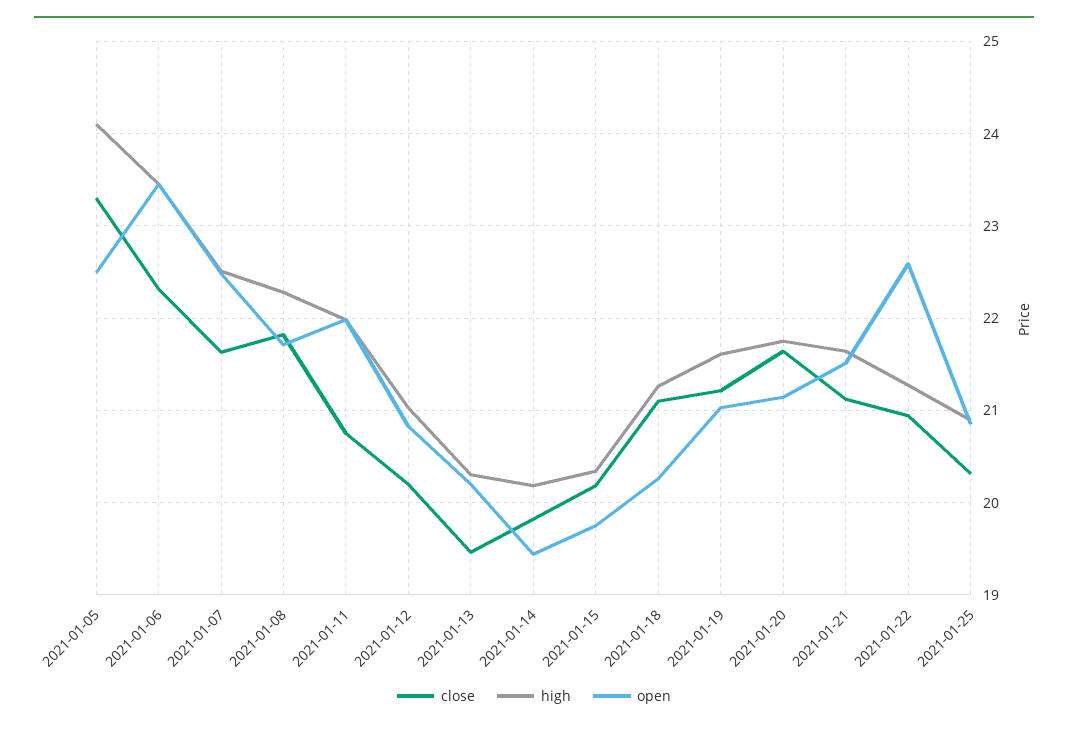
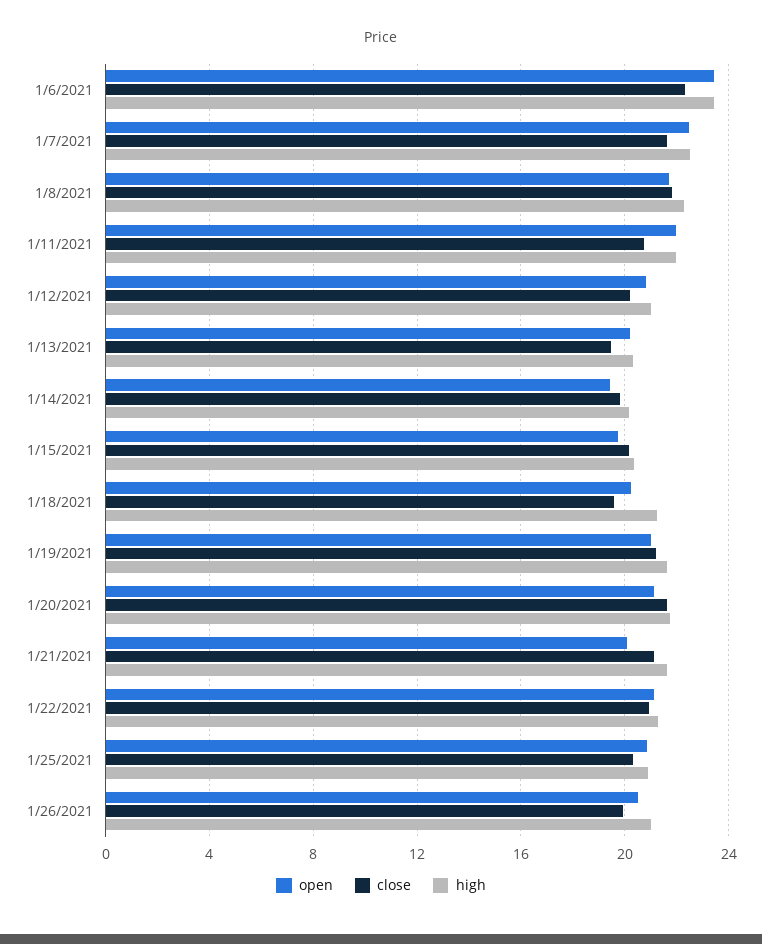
close, 2021-01-05: 23.3 -> none
high, 2021-01-05: 24.1 -> none
open, 2021-01-05: 22.5 -> none
close, 2021-01-18: 21.1 -> 19.5
open, 2021-01-21: 21.5 -> 20
open, 2021-01-22: 22.6 -> 21
open, 1/26/2021: none -> 20.5
close, 1/26/2021: none -> 20
high, 1/26/2021: none -> 21

